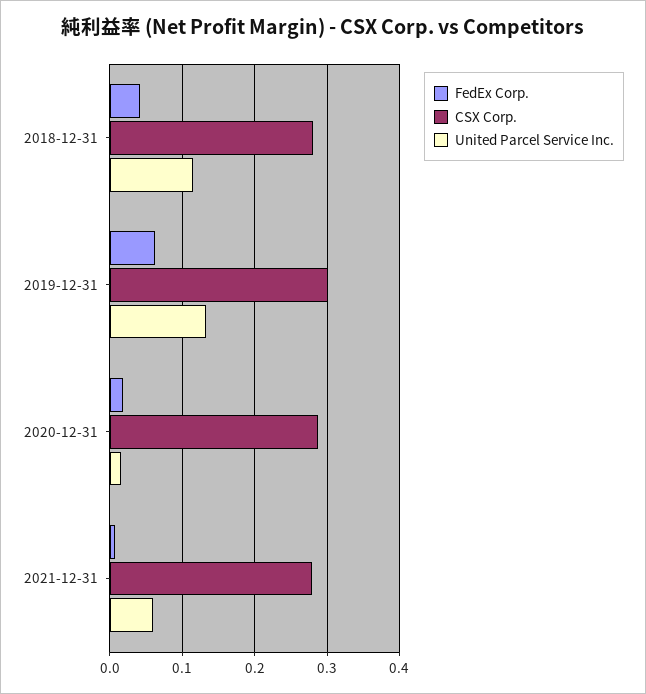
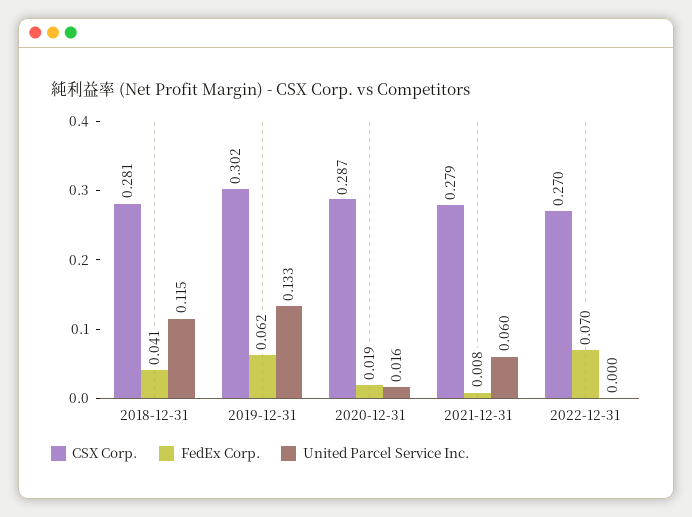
CSX Corp., 2022-12-31: none -> 0.27
FedEx Corp., 2022-12-31: none -> 0.07
United Parcel Service Inc., 2022-12-31: none -> 0

